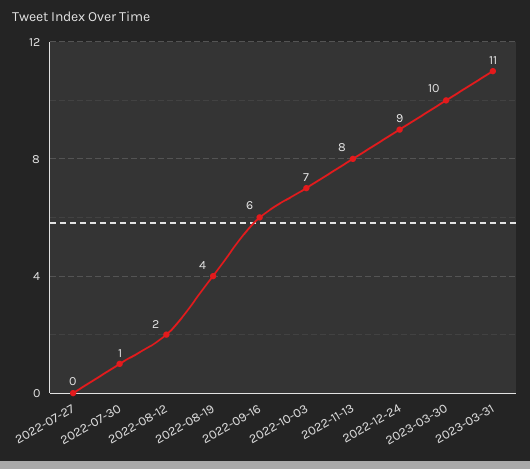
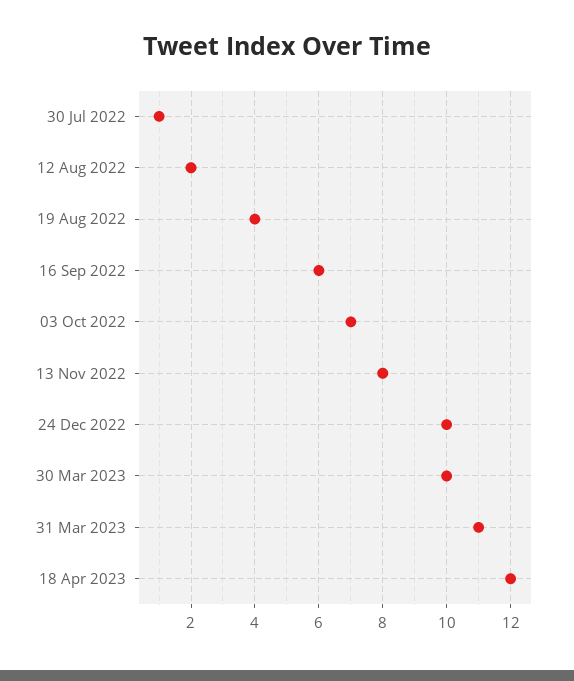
2022-07-27: 0 -> none
2022-12-24: 9 -> 10
18 Apr 2023: none -> 12

